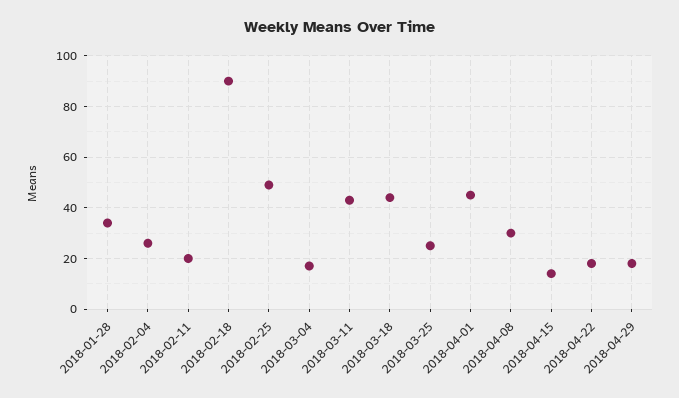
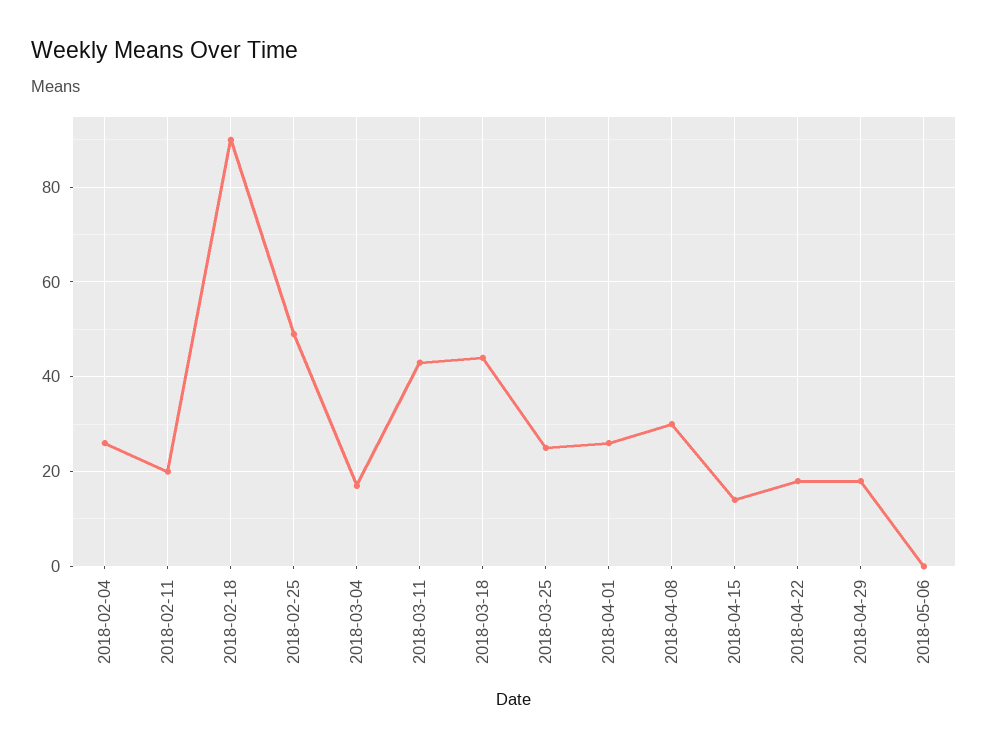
2018-01-28: 35 -> none
2018-04-01: 45 -> 25
2018-05-06: none -> 0

